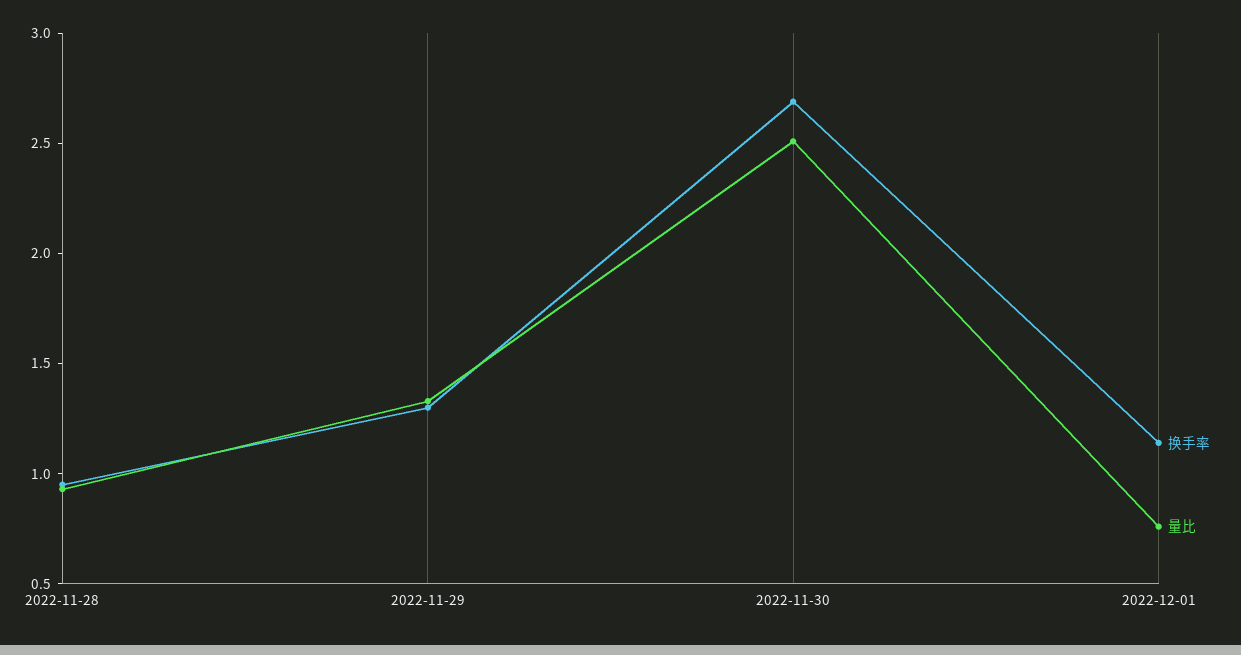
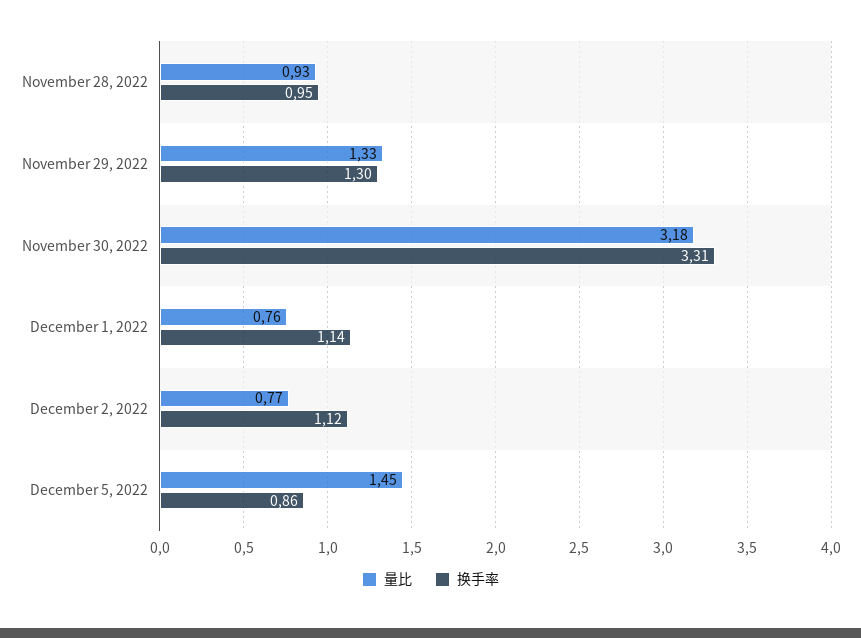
换手率, 2022-11-30: 2.7 -> 3.31
量比, 2022-11-30: 2.5 -> 3.18
量比, December 2, 2022: none -> 0.77
换手率, December 2, 2022: none -> 1.12
量比, December 5, 2022: none -> 1.45
换手率, December 5, 2022: none -> 0.86

